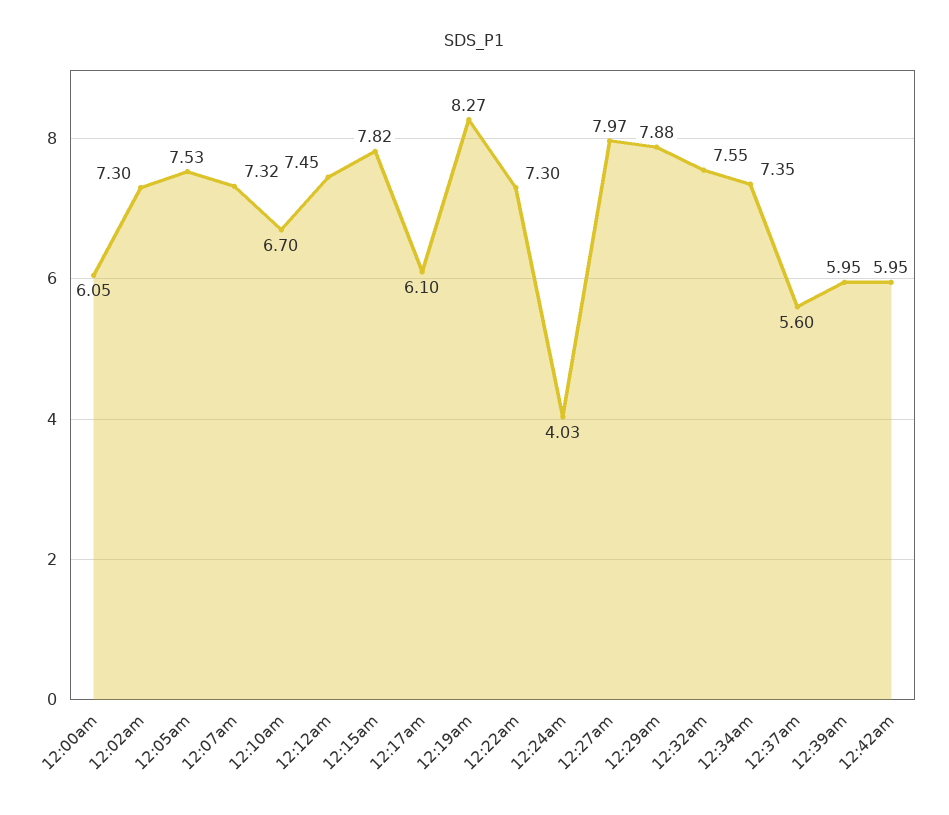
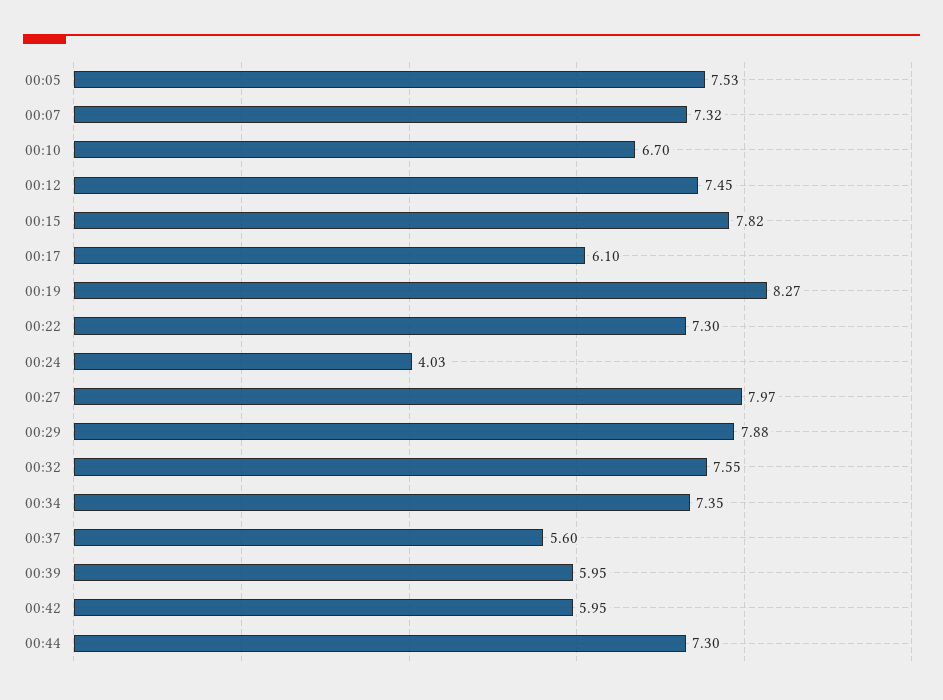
12:00am: 6.05 -> none
12:02am: 7.3 -> none
00:44: none -> 7.3

